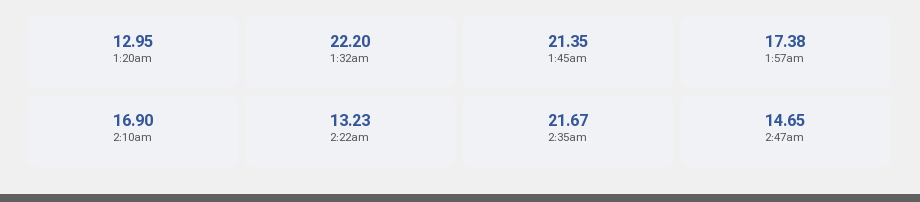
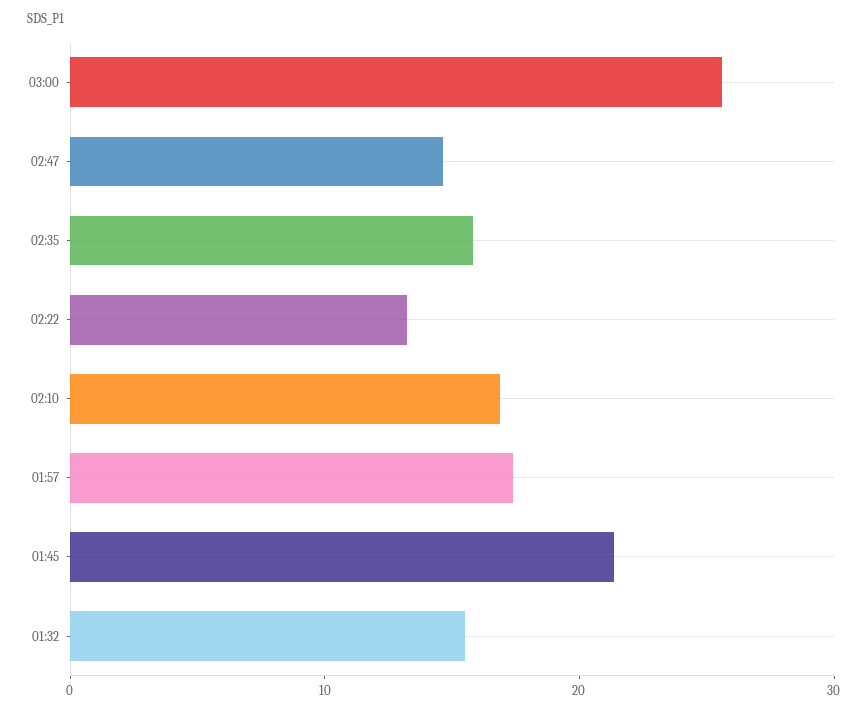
1:20am: 12.95 -> none
1:32am: 22.2 -> 16
2:35am: 21.67 -> 16
03:00: none -> 26

